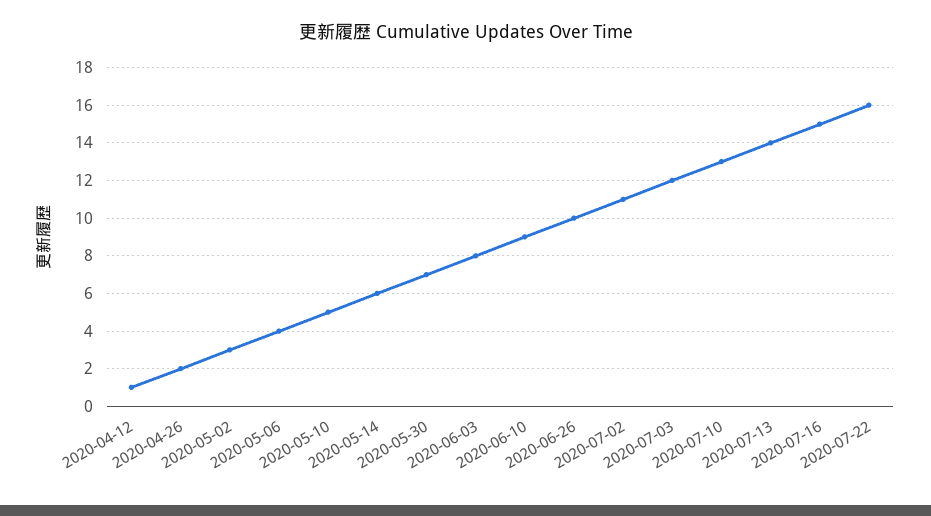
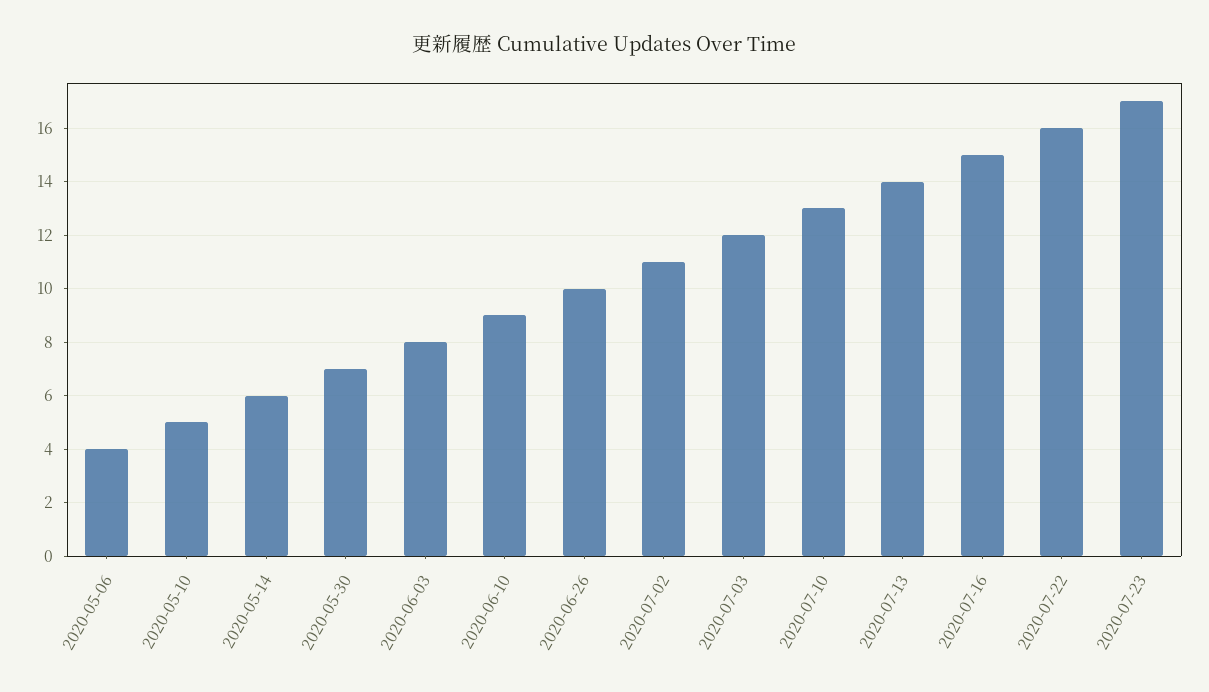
2020-04-12: 1 -> none
2020-04-26: 2 -> none
2020-05-02: 3 -> none
2020-07-23: none -> 17

